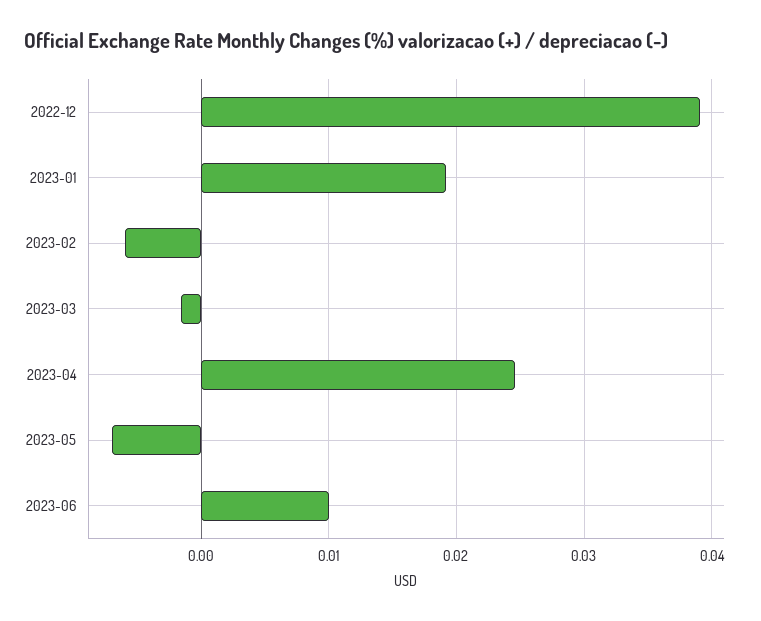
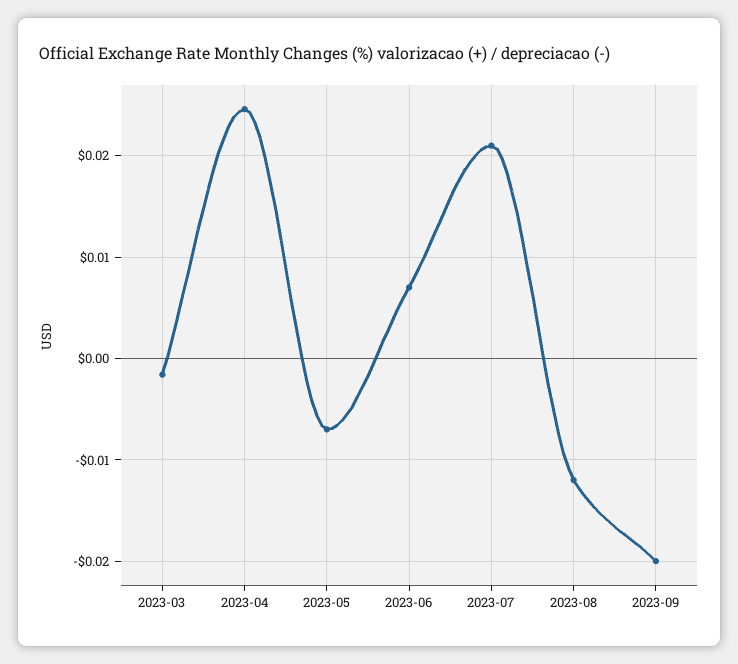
2022-12: 0.039 -> none
2023-01: 0.019 -> none
2023-02: -0.006 -> none
2023-06: 0.01 -> 0.007
2023-07: none -> 0.021
2023-08: none -> -0.012
2023-09: none -> -0.02

